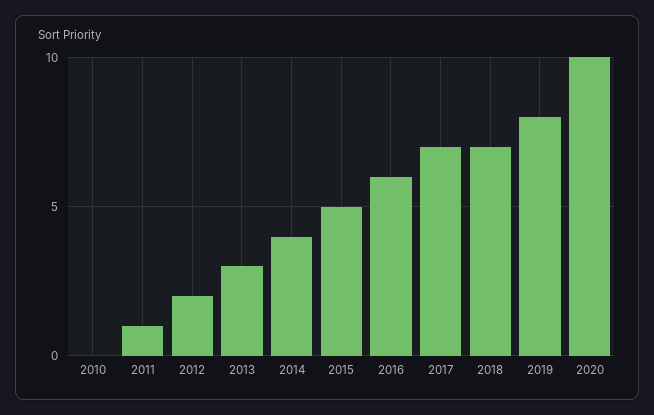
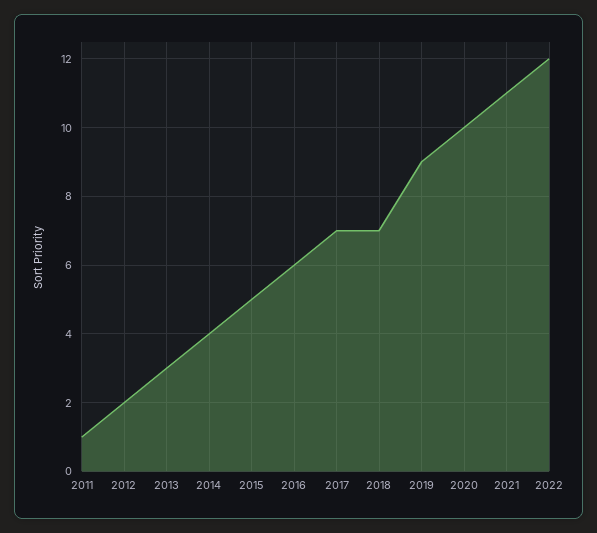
2010: 0 -> none
2019: 8 -> 9
2021: none -> 11
2022: none -> 12

